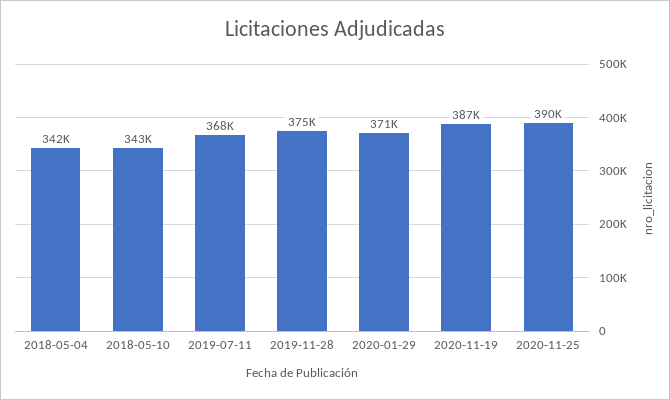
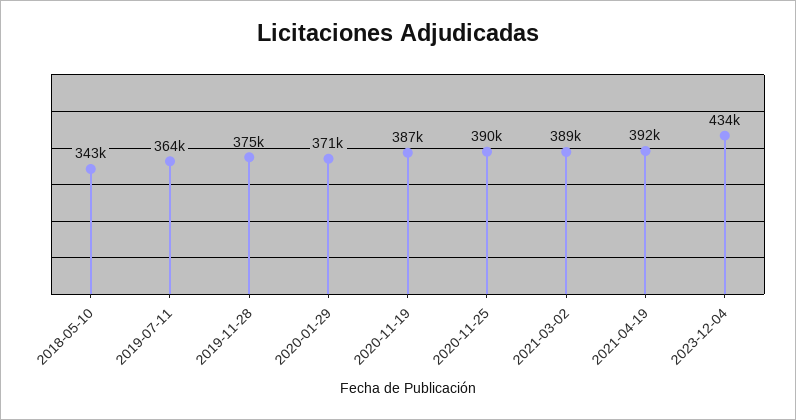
2018-05-04: 342000 -> none
2019-07-11: 368000 -> 364000
2021-03-02: none -> 389000
2021-04-19: none -> 392000
2023-12-04: none -> 434000

